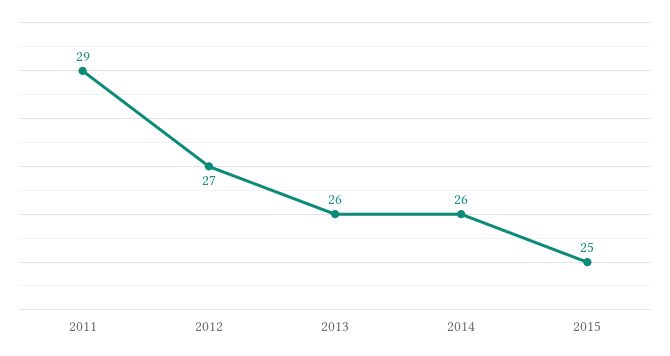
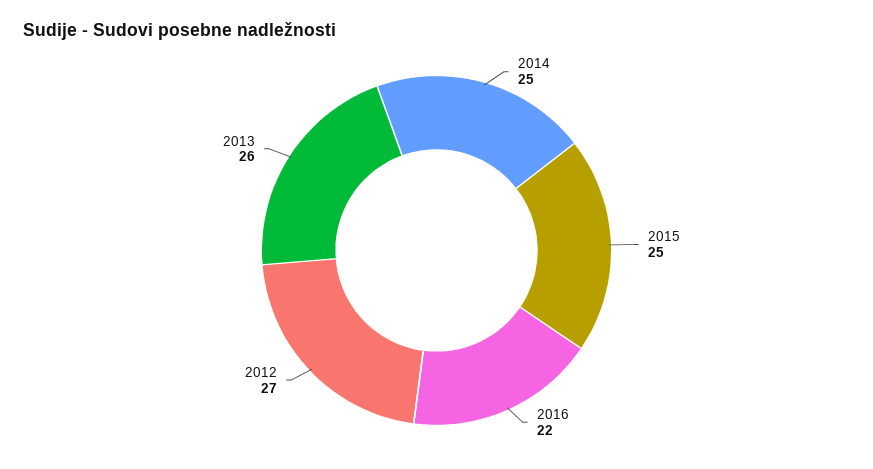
2011: 29 -> none
2014: 26 -> 25
2016: none -> 22

